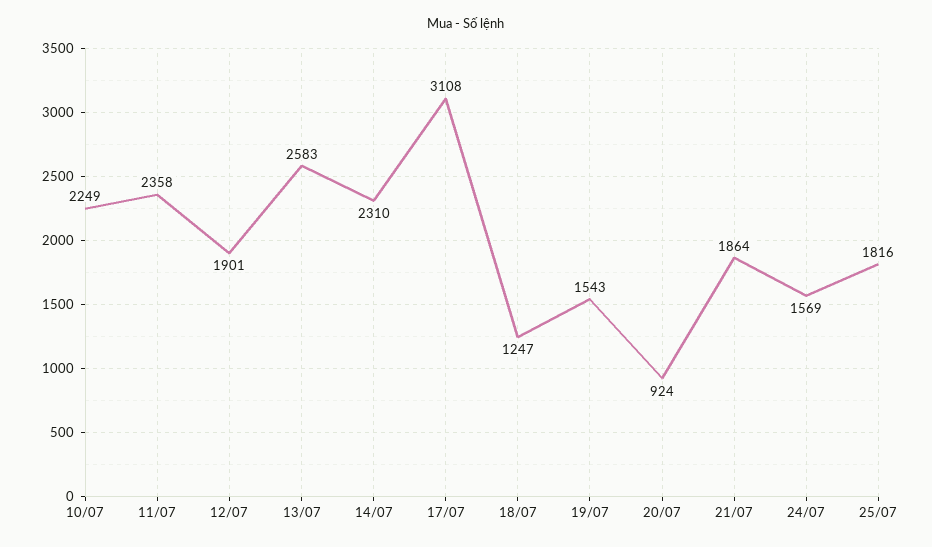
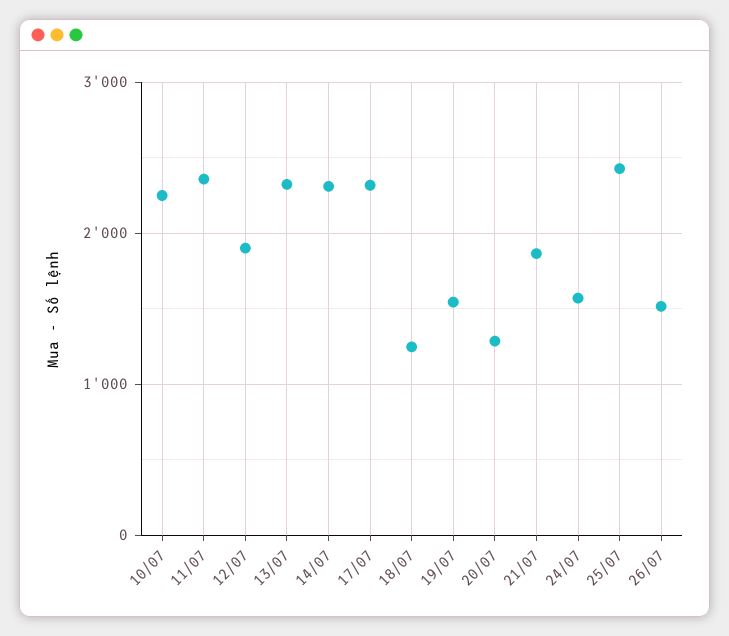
13/07: 2583 -> 2300
17/07: 3108 -> 2300
20/07: 924 -> 1300
25/07: 1816 -> 2400
26/07: none -> 1500

